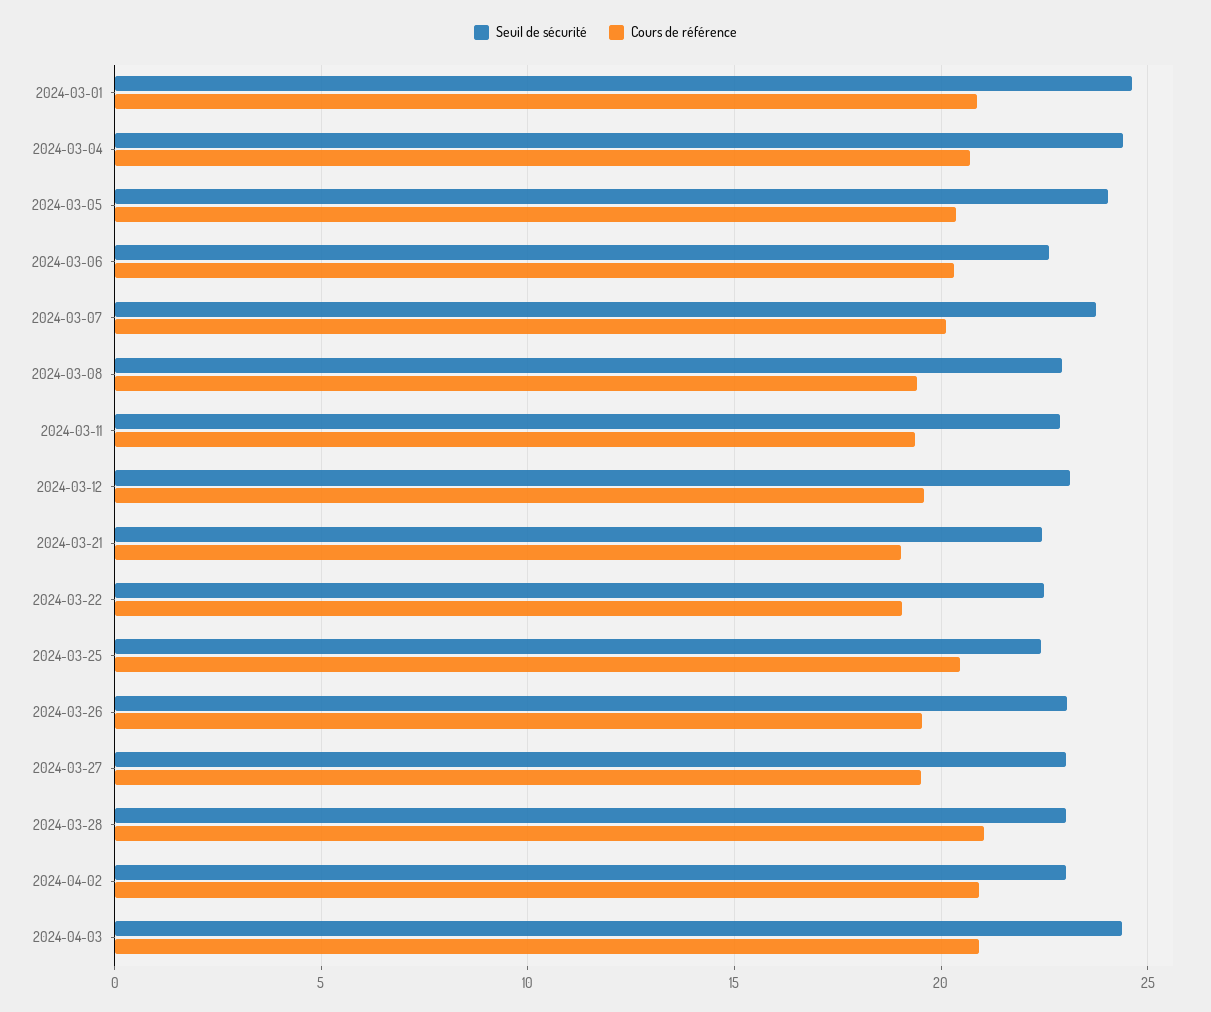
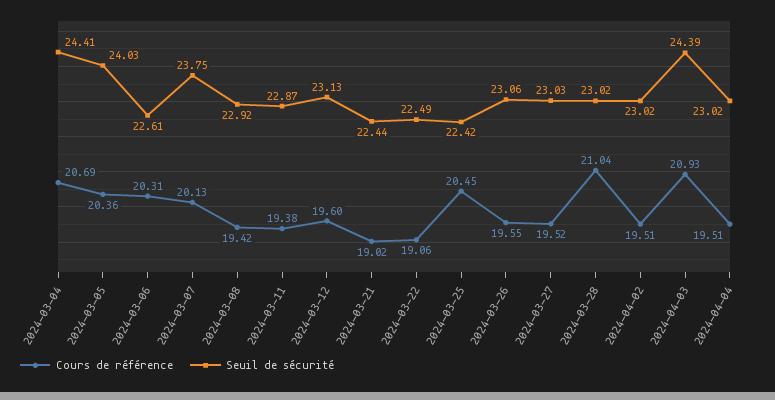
Seuil de sécurité, 2024-03-01: 24.5 -> none
Cours de référence, 2024-03-01: 21 -> none
Cours de référence, 2024-04-02: 21 -> 19.51
Cours de référence, 2024-04-04: none -> 19.51
Seuil de sécurité, 2024-04-04: none -> 23.02

